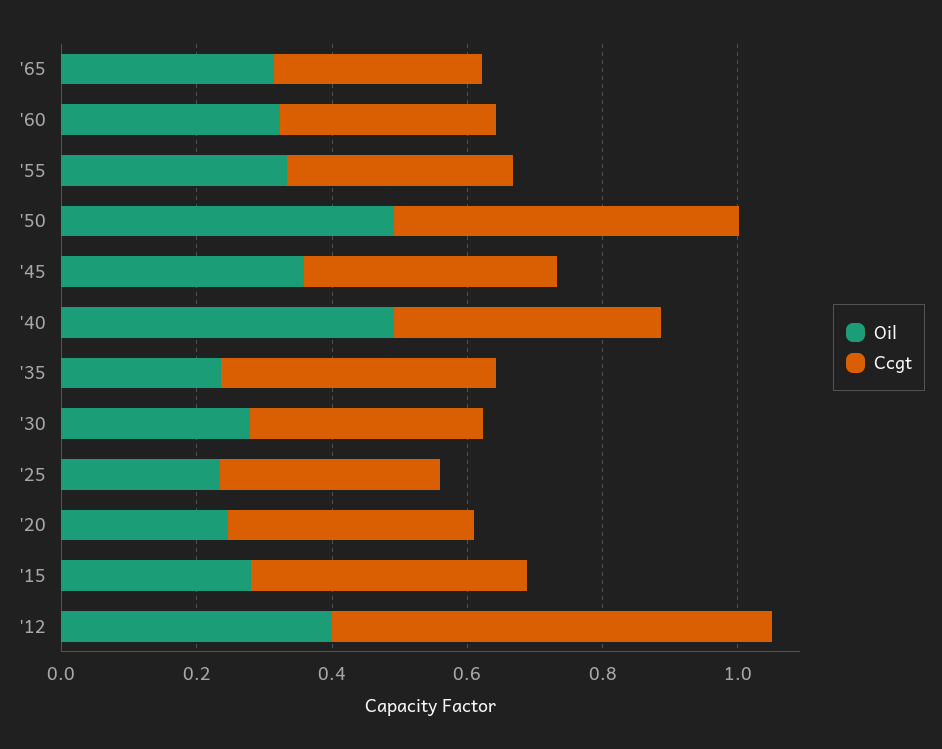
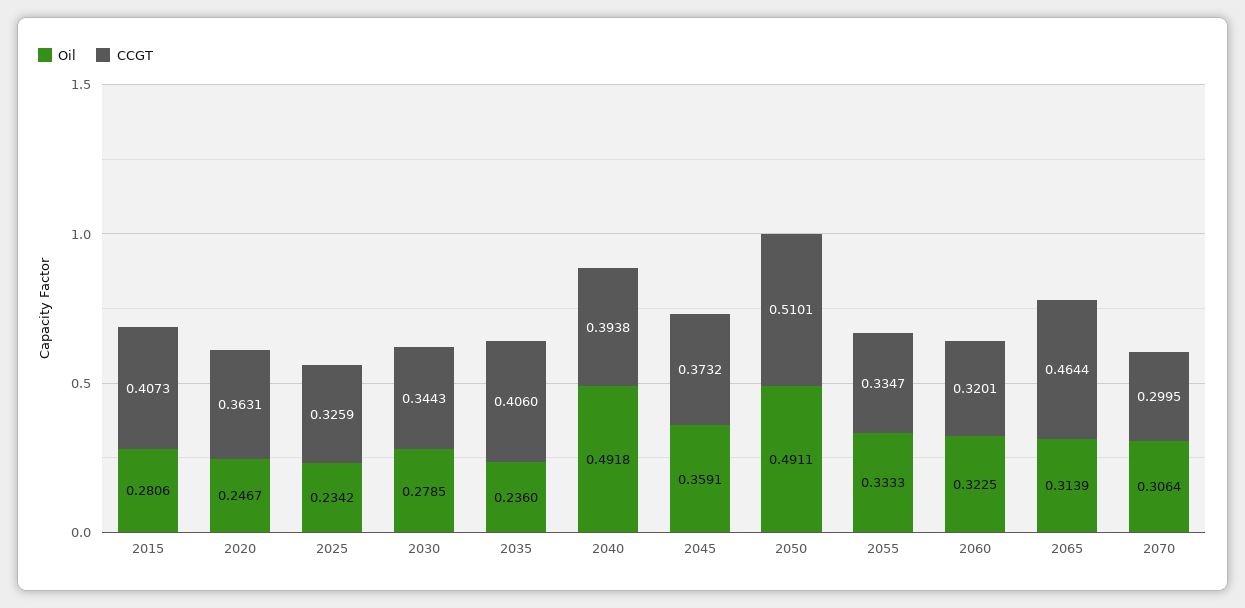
Ccgt, '65: 0.3 -> 0.4644
Oil, '12: 0.4 -> none
Ccgt, '12: 0.65 -> none
Oil, 2070: none -> 0.3064
Ccgt, 2070: none -> 0.2995

